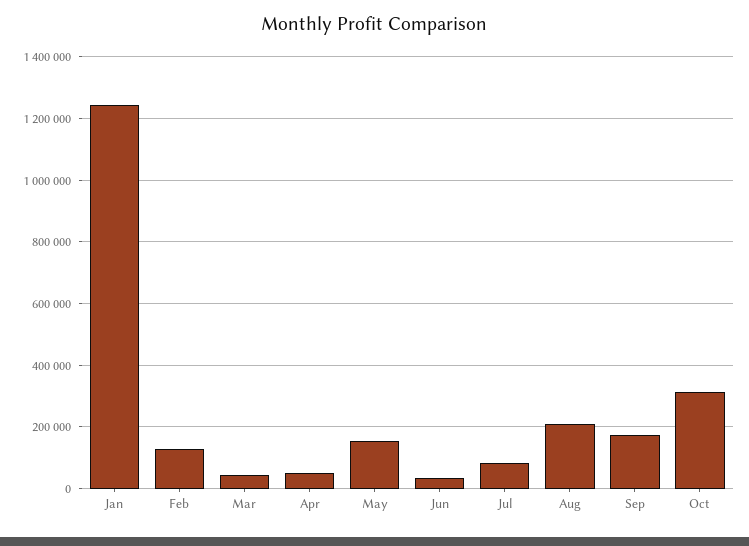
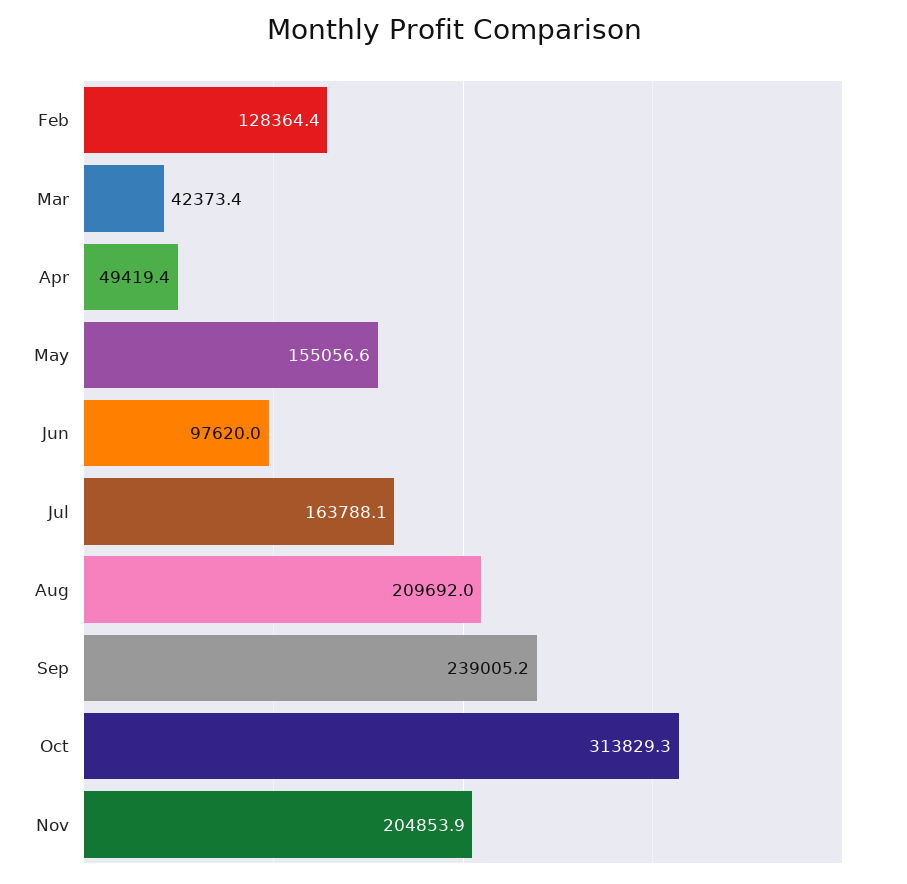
Jan: 1240000 -> none
Jun: 40000 -> 97620
Jul: 80000 -> 163788.1
Sep: 180000 -> 239005.2
Nov: none -> 204853.9

